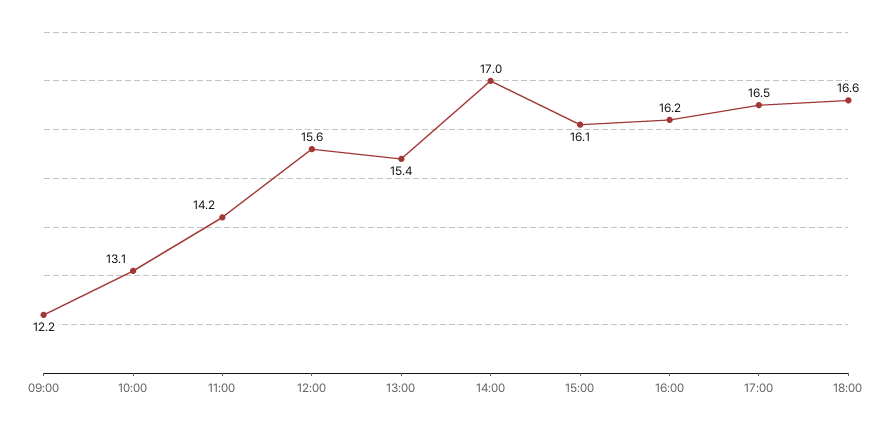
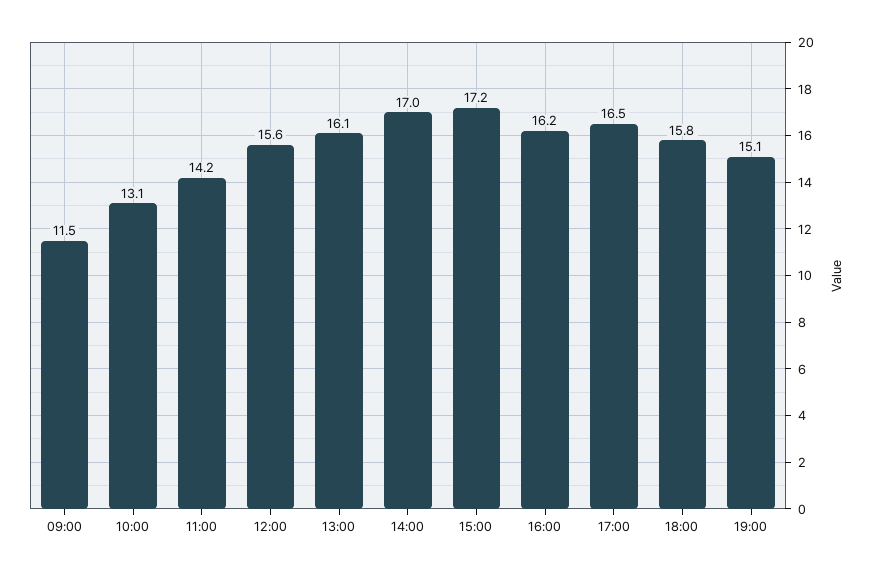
09:00: 12.2 -> 11.5
13:00: 15.4 -> 16.1
15:00: 16.1 -> 17.2
18:00: 16.6 -> 15.8
19:00: none -> 15.1

